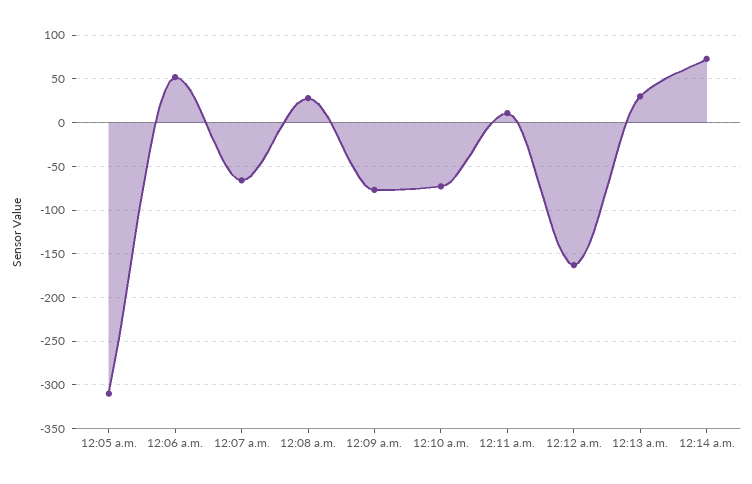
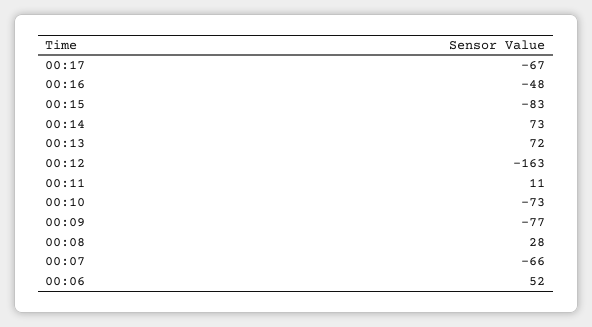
12:05 a.m.: -310 -> none
12:13 a.m.: 30 -> 72
00:17: none -> -67
00:16: none -> -48
00:15: none -> -83

